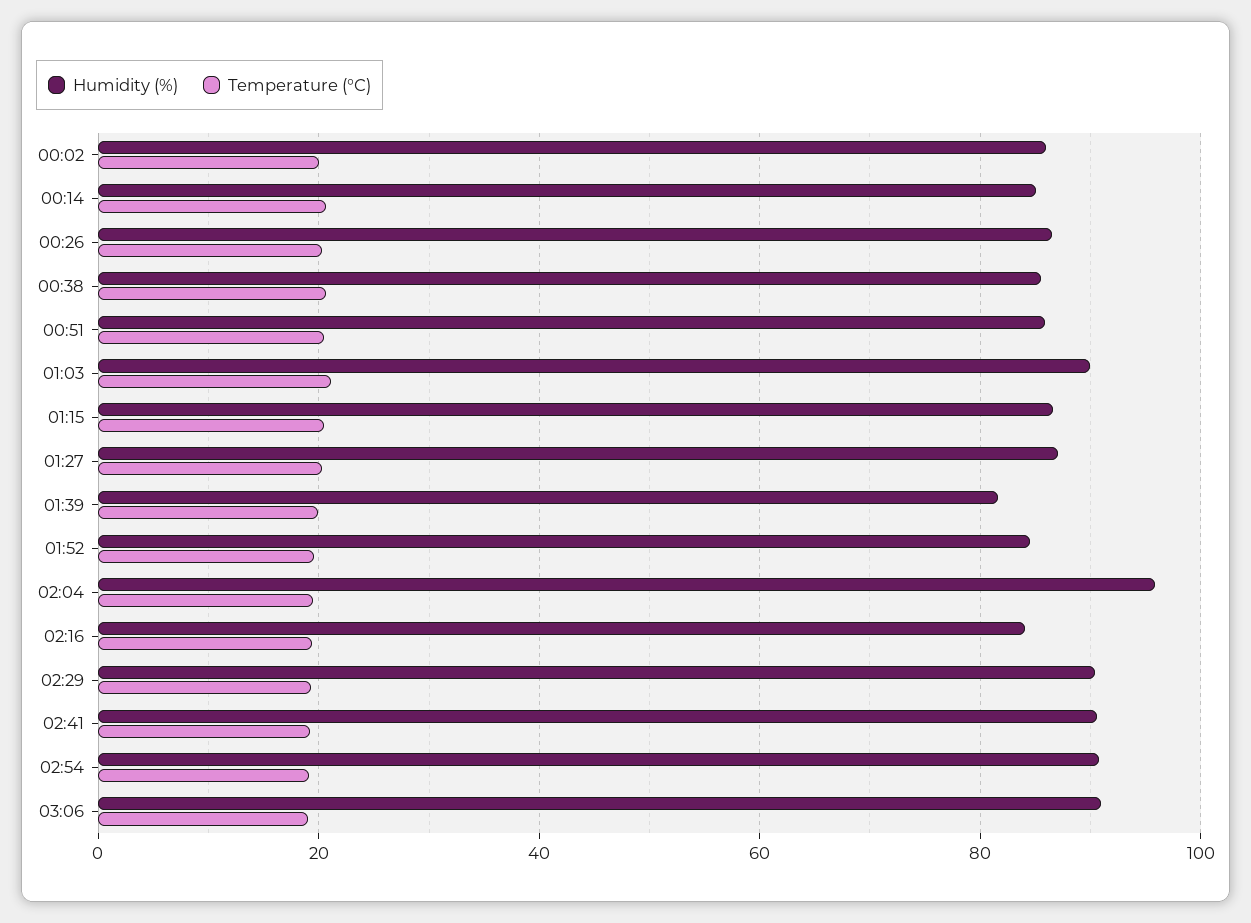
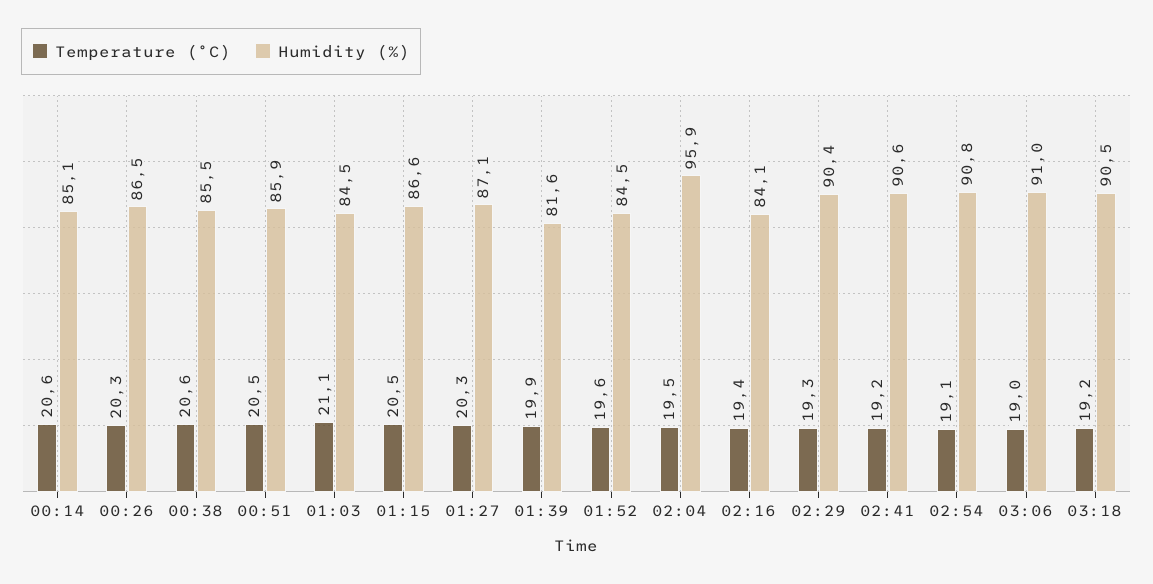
Humidity (%), 00:02: 86 -> none
Temperature (°C), 00:02: 20 -> none
Humidity (%), 01:03: 90 -> 84.5
Temperature (°C), 03:18: none -> 19.2
Humidity (%), 03:18: none -> 90.5

